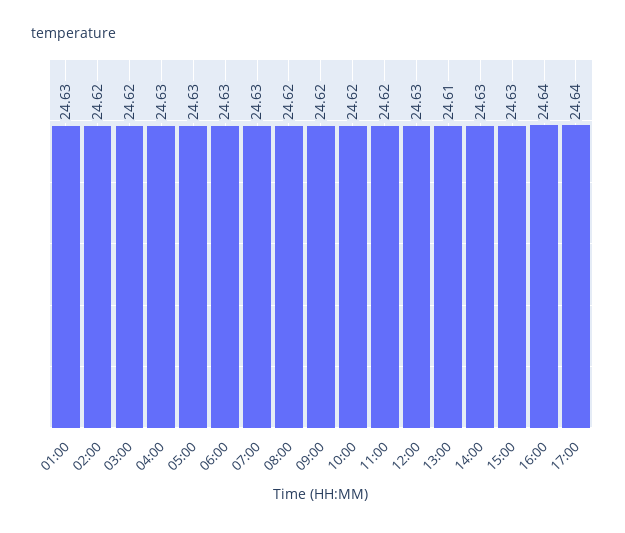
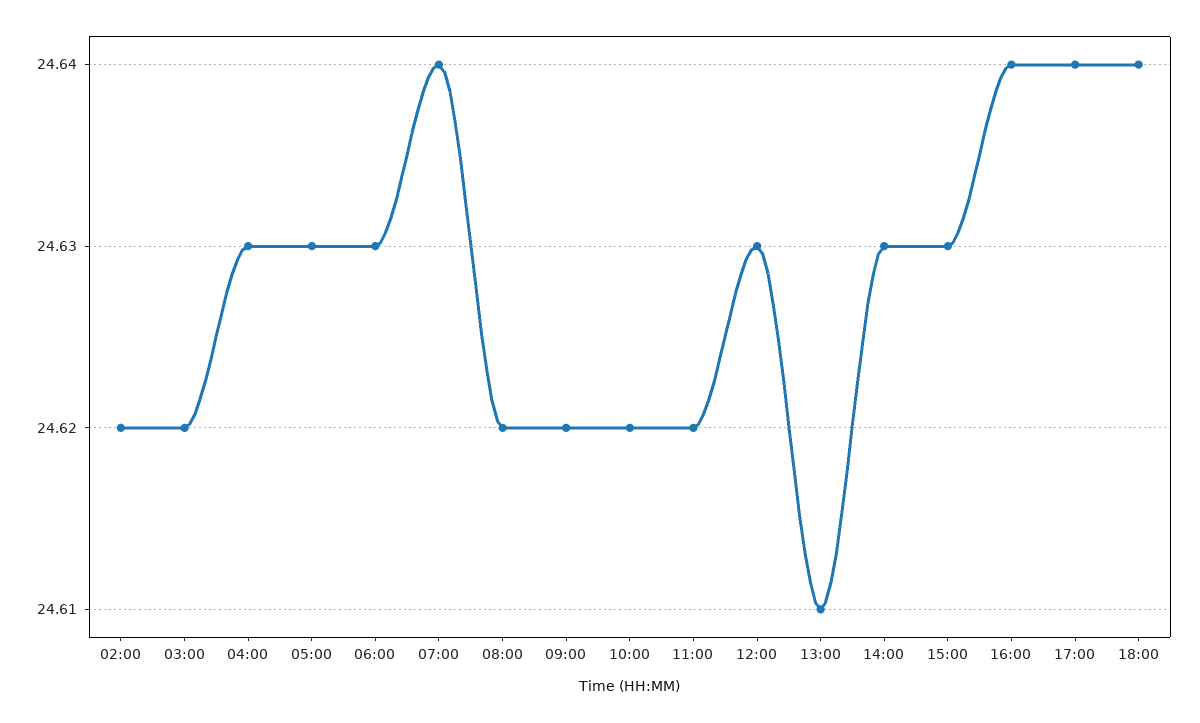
01:00: 24.63 -> none
07:00: 24.63 -> 24.64
18:00: none -> 24.64

